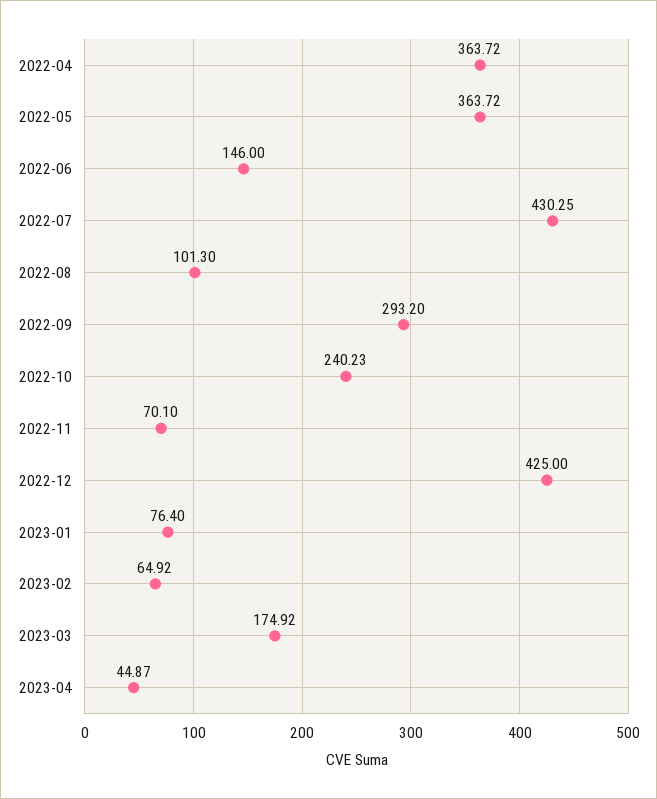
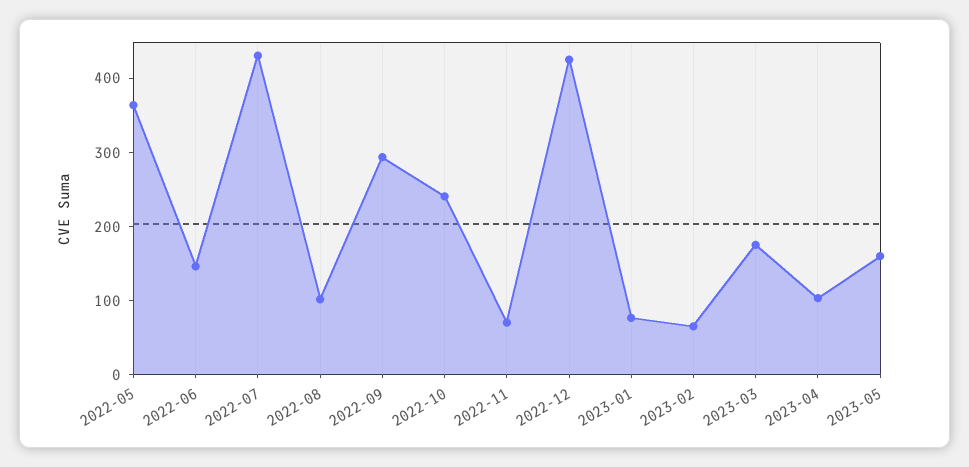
2022-04: 363.72 -> none
2023-04: 44.87 -> 100
2023-05: none -> 160

